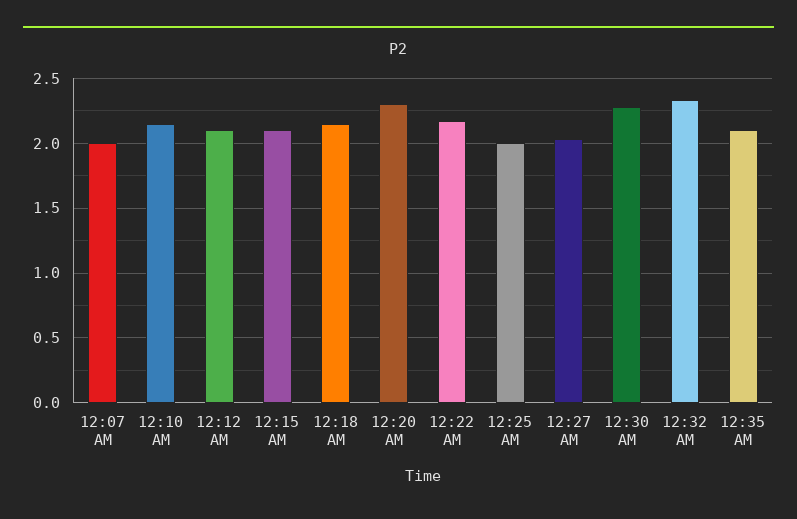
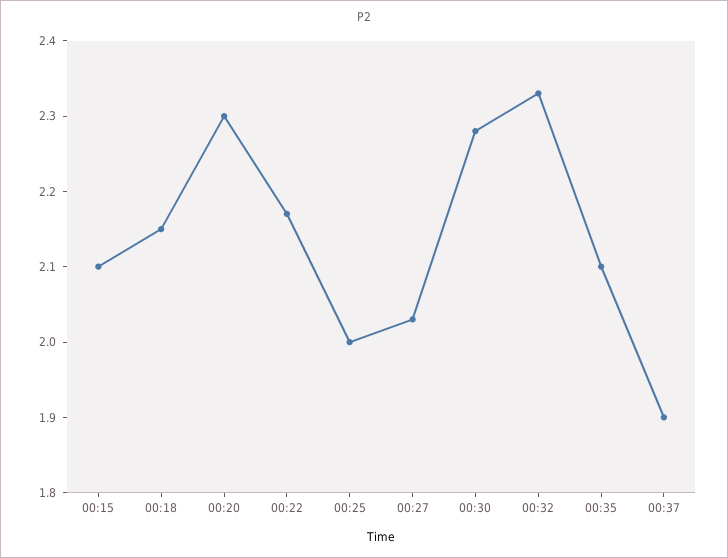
12:07 AM: 2 -> none
12:10 AM: 2.15 -> none
12:12 AM: 2.1 -> none
00:37: none -> 1.9

